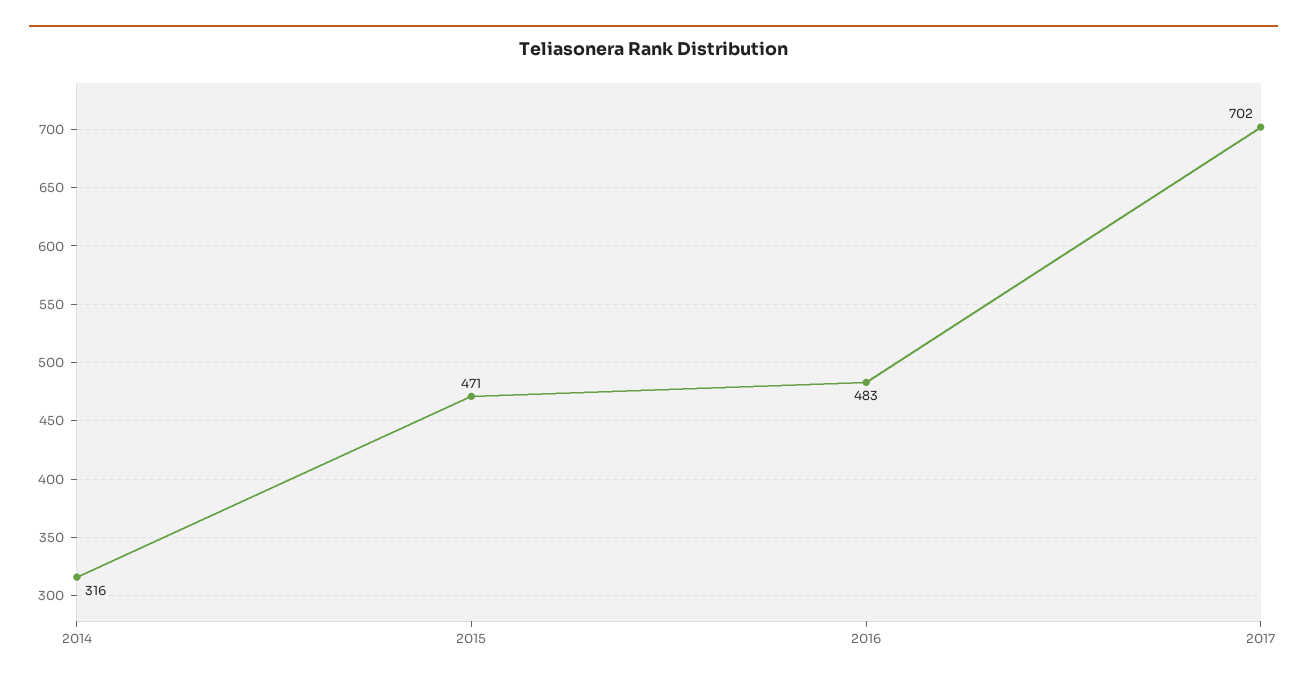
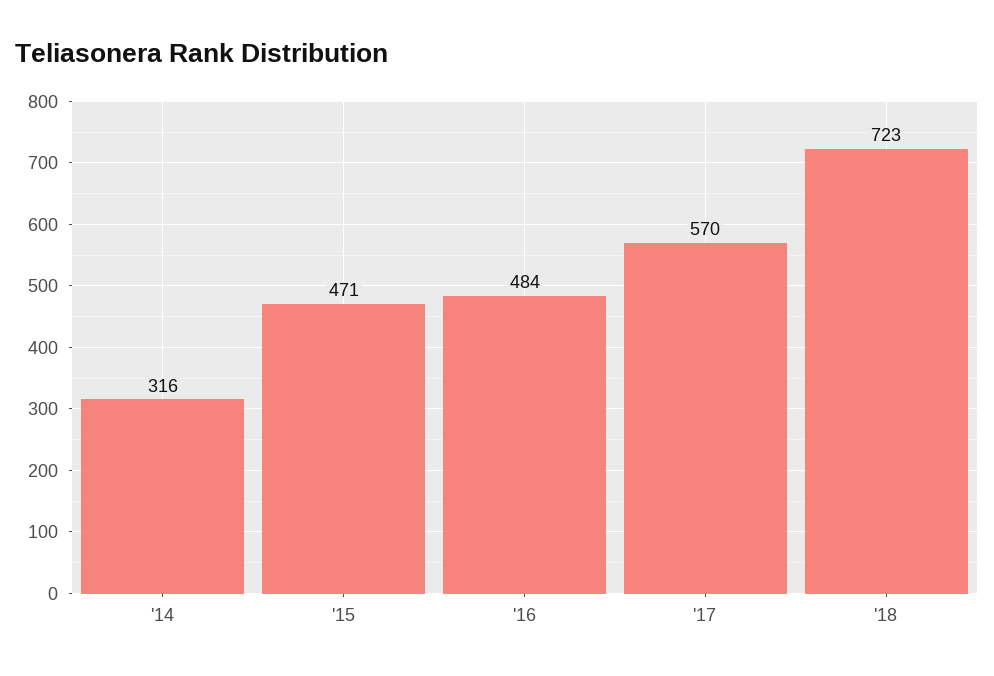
2016: 483 -> 484
2017: 702 -> 570
'18: none -> 723

